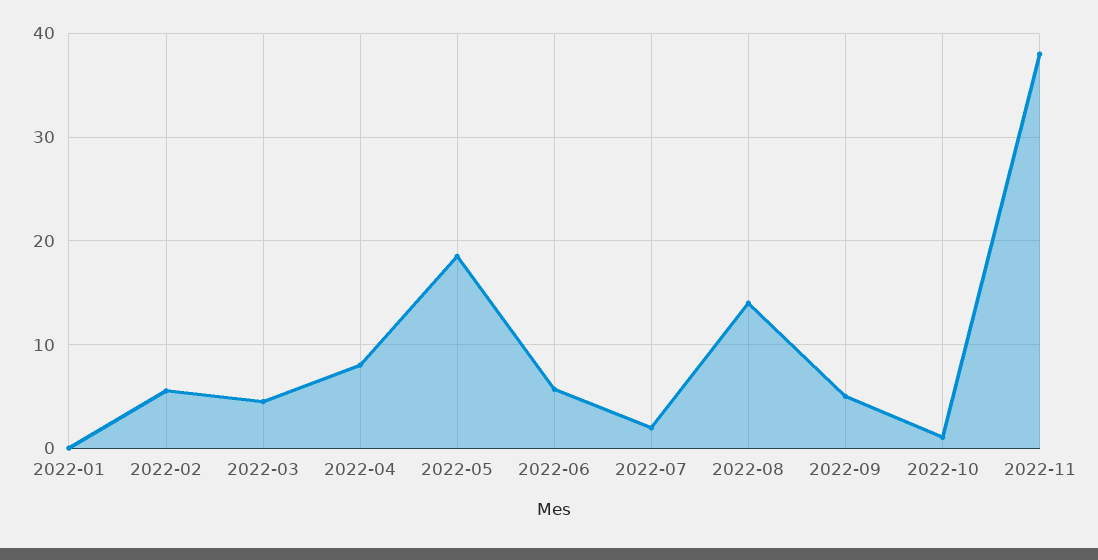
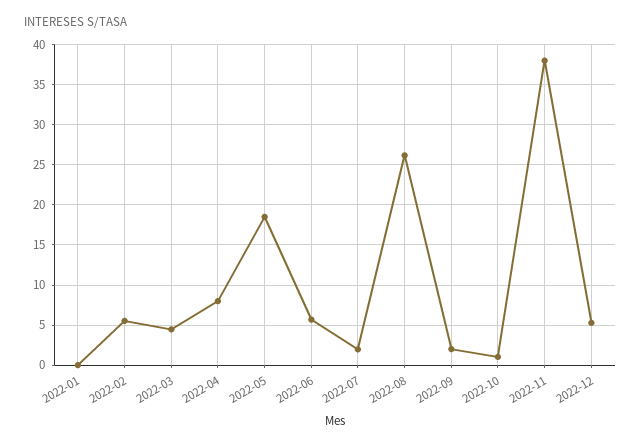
2022-08: 14 -> 26
2022-09: 5 -> 2
2022-12: none -> 5

